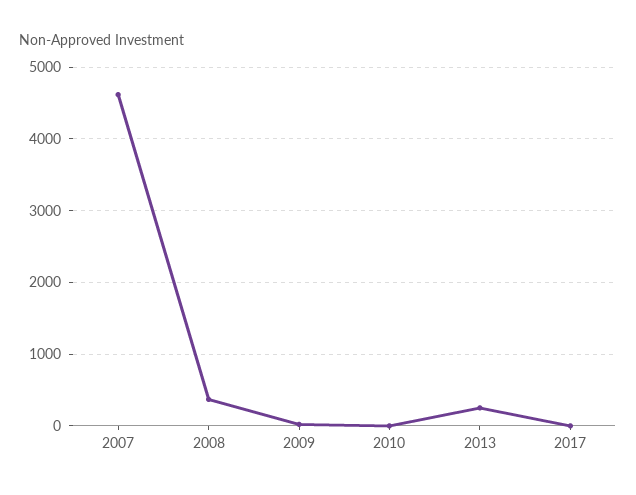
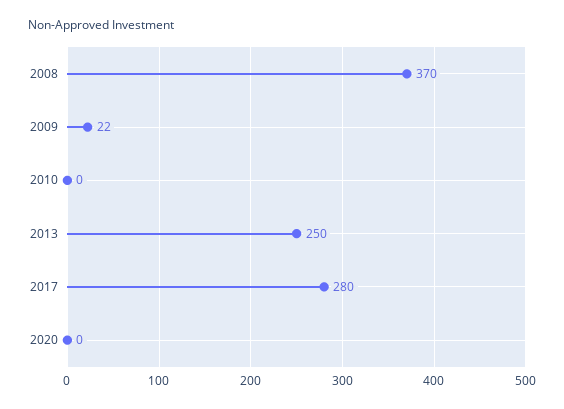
2007: 4600 -> none
2017: 0 -> 280
2020: none -> 0

